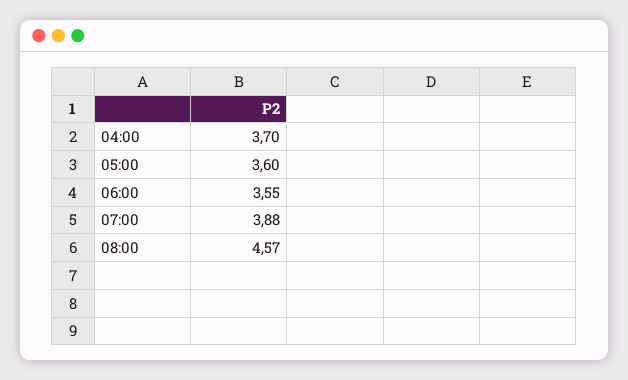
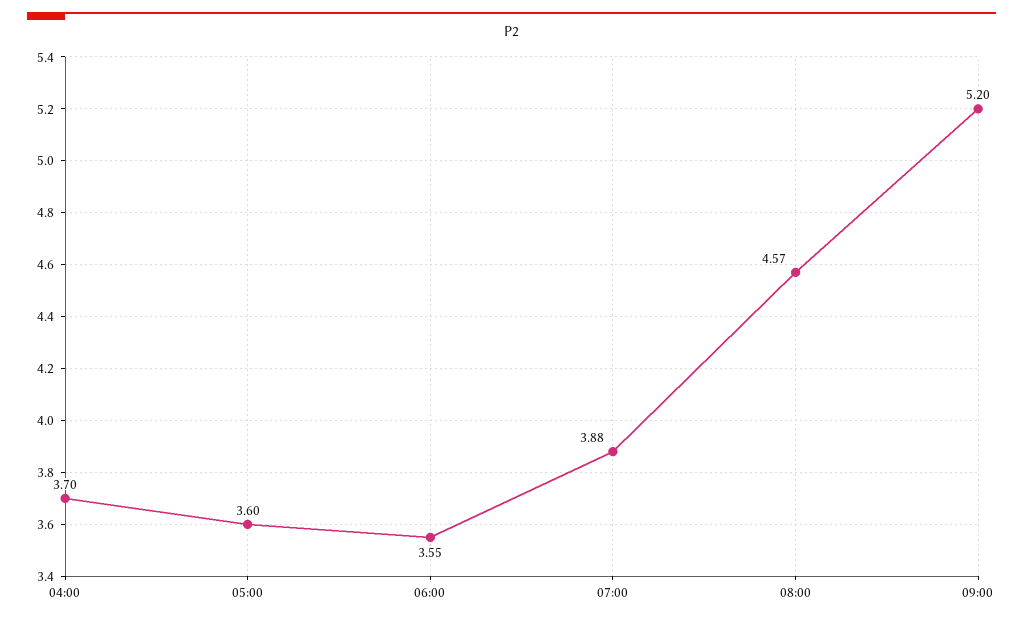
09:00: none -> 5.2

